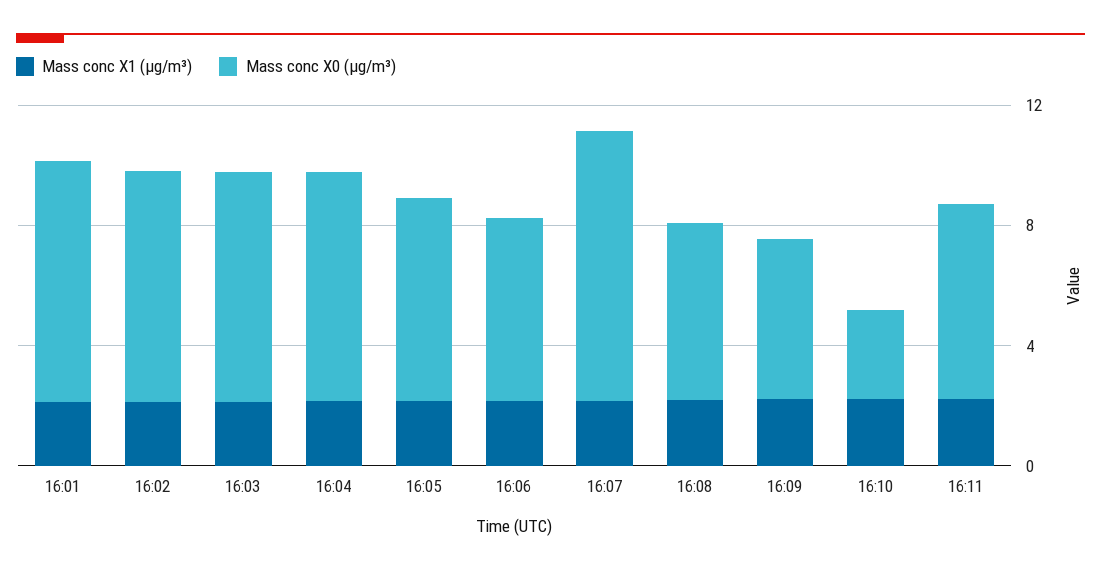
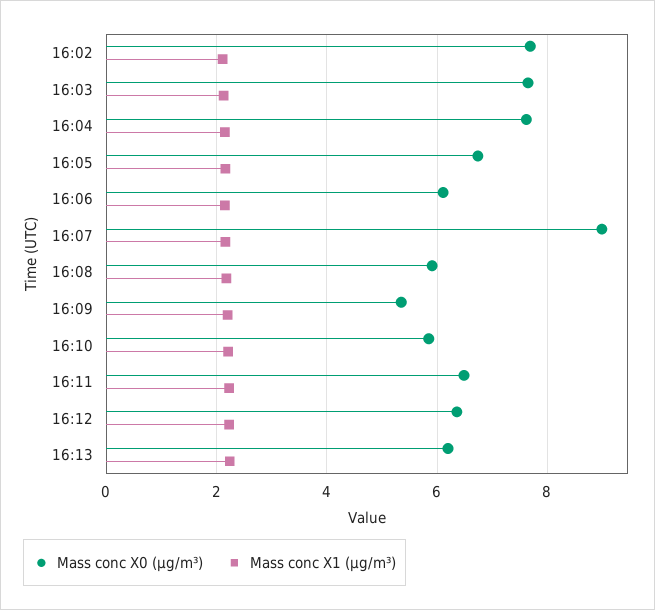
Mass conc X1 (μg/m³), 16:01: 2 -> none
Mass conc X0 (μg/m³), 16:01: 8 -> none
Mass conc X0 (μg/m³), 16:10: 3 -> 5.8
Mass conc X0 (μg/m³), 16:12: none -> 6.4
Mass conc X1 (μg/m³), 16:12: none -> 2.2
Mass conc X0 (μg/m³), 16:13: none -> 6.2
Mass conc X1 (μg/m³), 16:13: none -> 2.2

